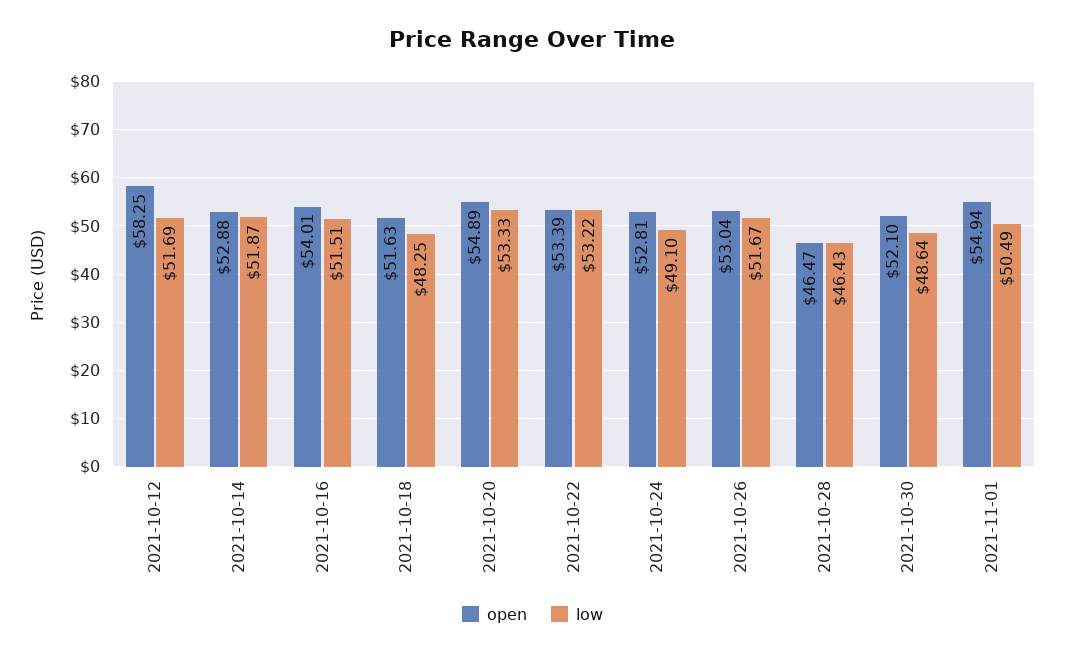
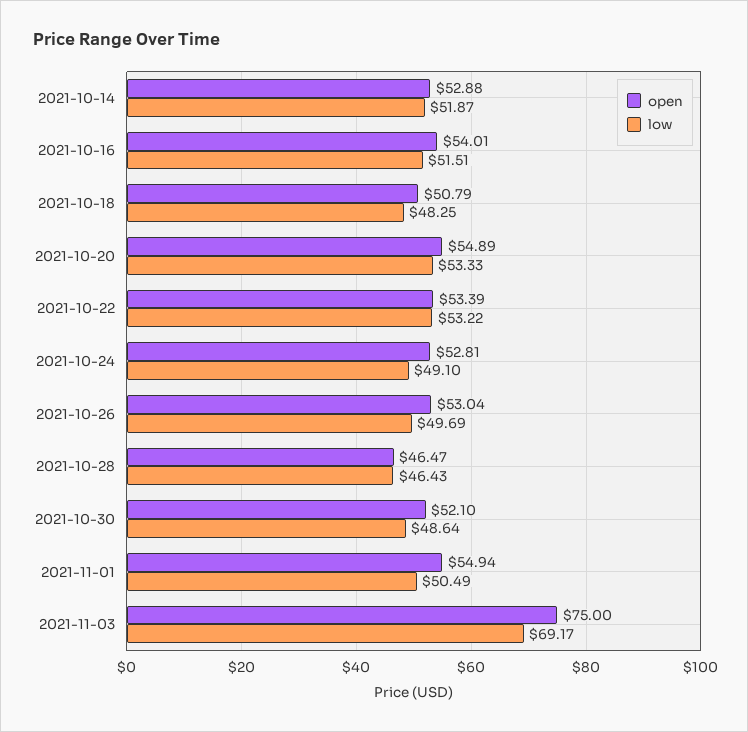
open, 2021-10-12: 58.25 -> none
low, 2021-10-12: 51.69 -> none
open, 2021-10-18: 51.63 -> 50.79
low, 2021-10-26: 51.67 -> 49.69
open, 2021-11-03: none -> 75
low, 2021-11-03: none -> 69.17

